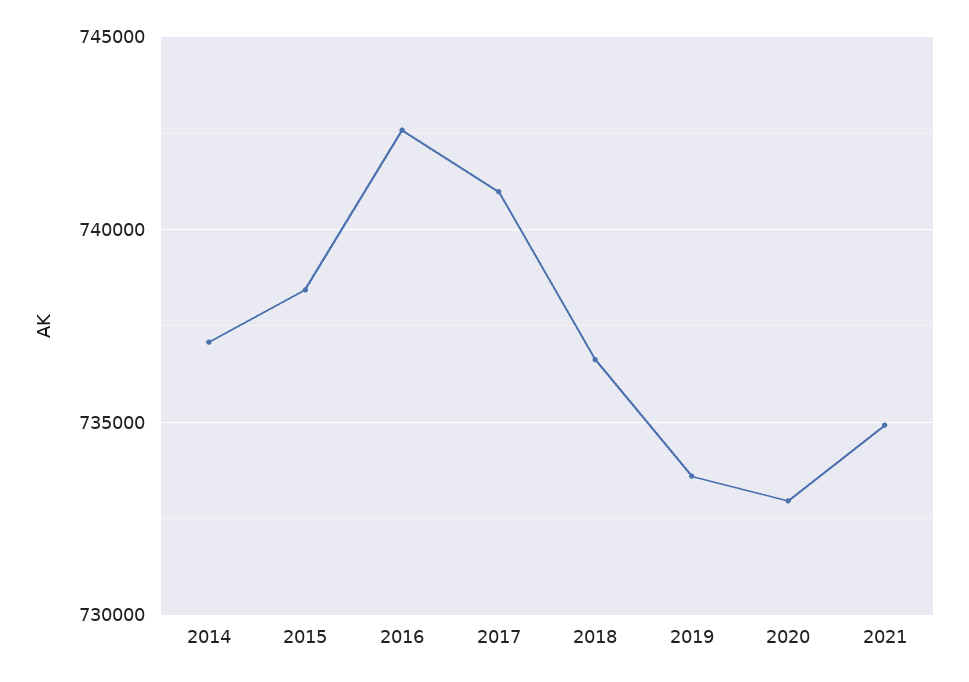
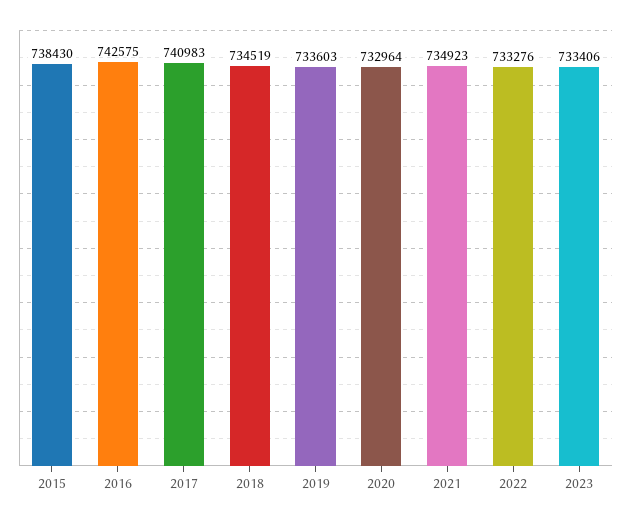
2014: 737000 -> none
2018: 736500 -> 734519
2022: none -> 733276
2023: none -> 733406

